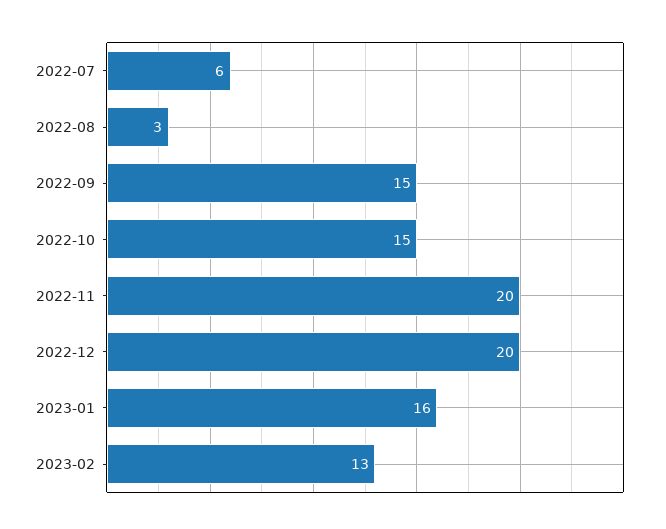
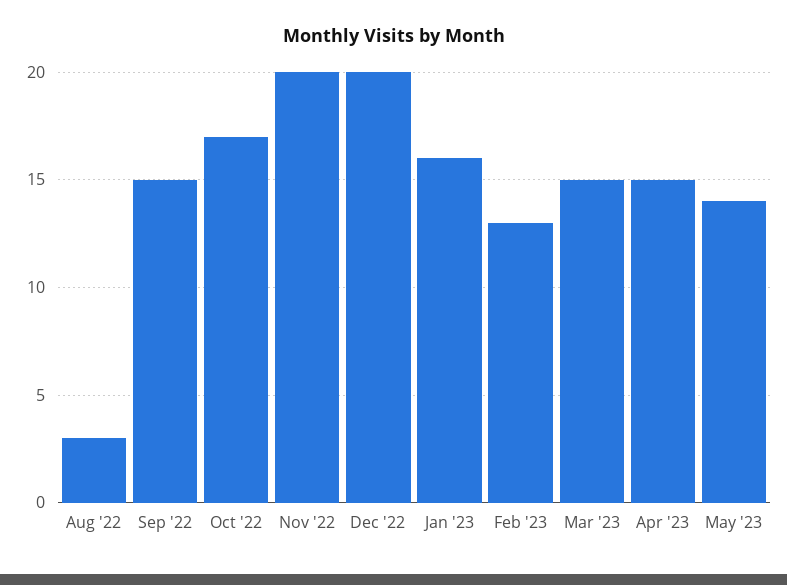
2022-07: 6 -> none
2022-10: 15 -> 17
Mar '23: none -> 15
Apr '23: none -> 15
May '23: none -> 14

